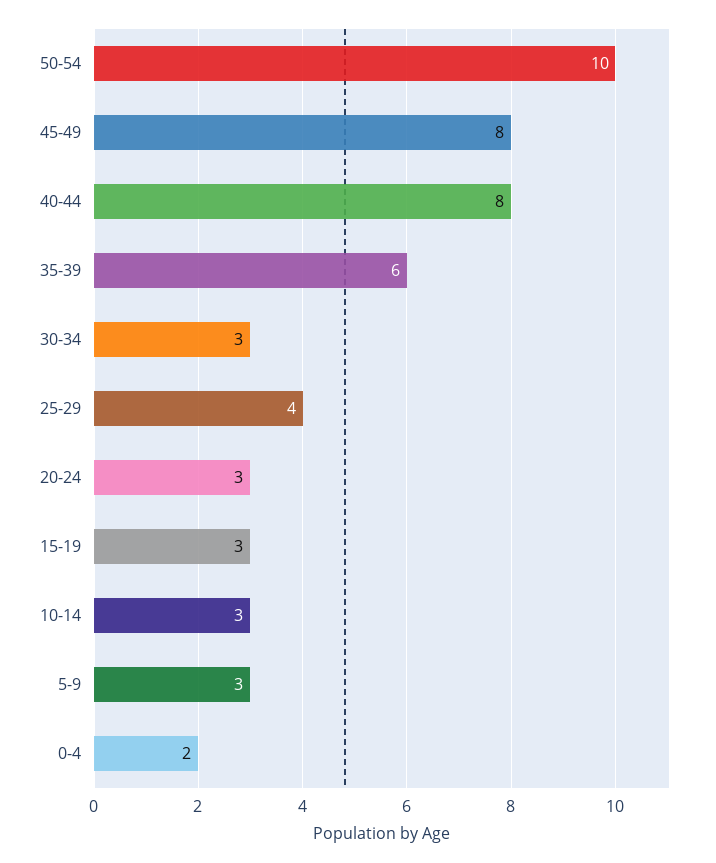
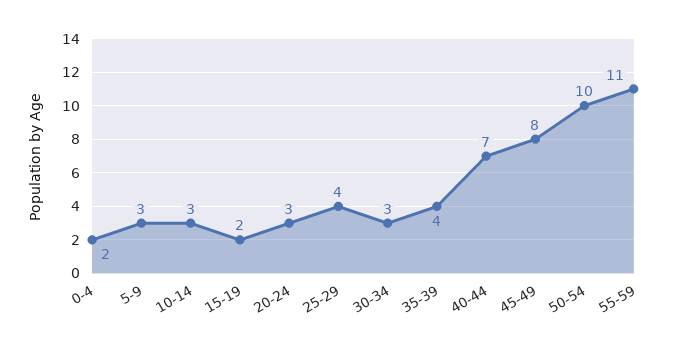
40-44: 8 -> 7
35-39: 6 -> 4
15-19: 3 -> 2
55-59: none -> 11

